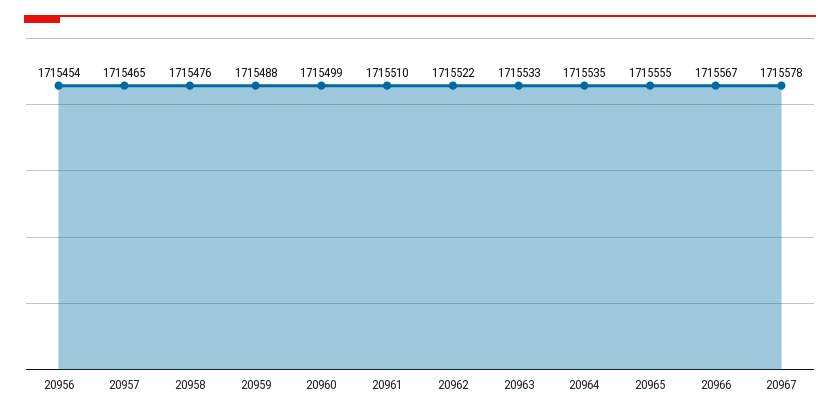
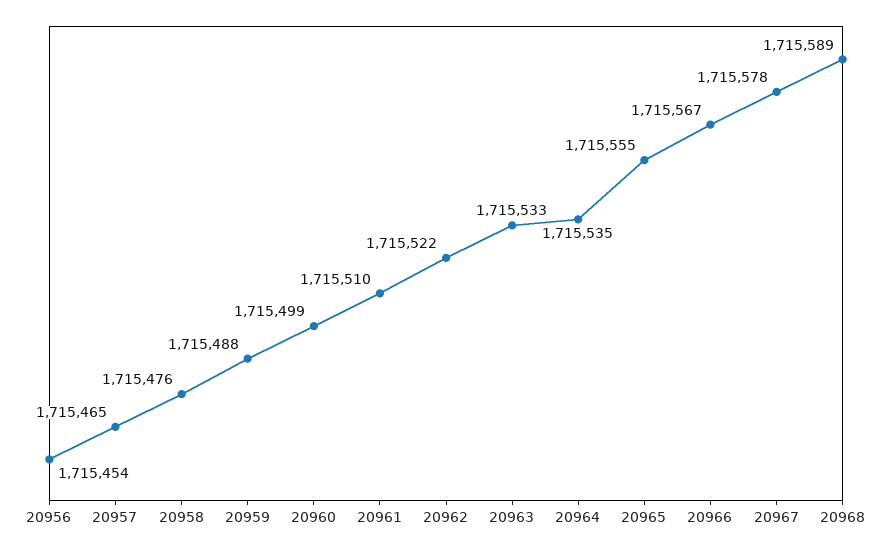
20968: none -> 1715589

